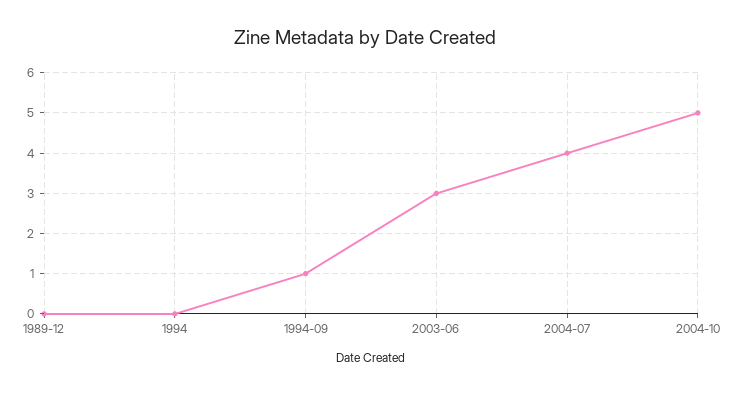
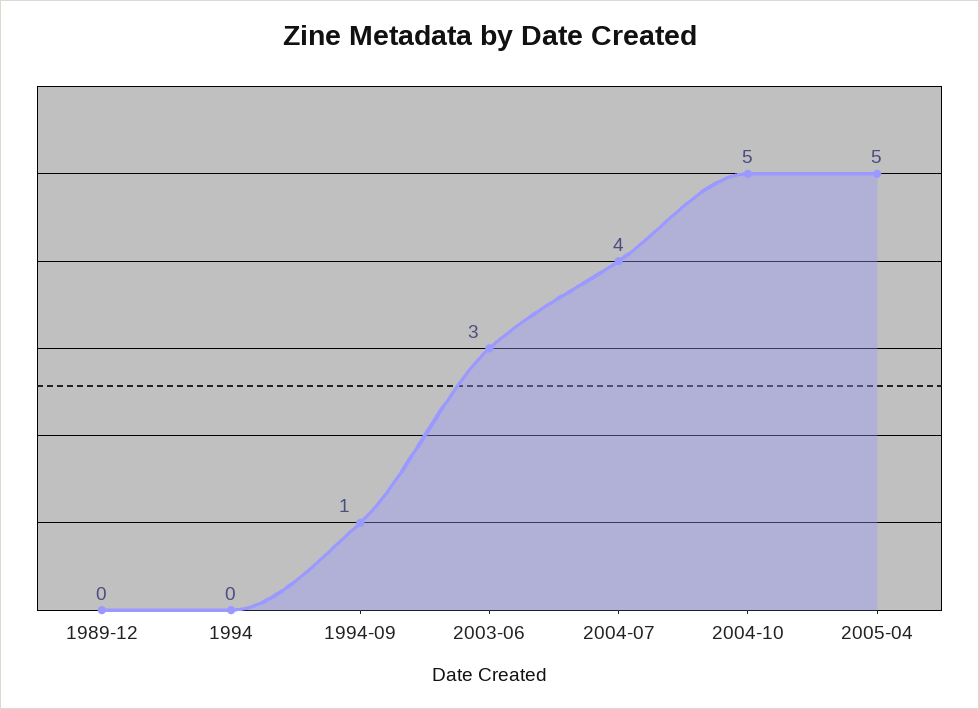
2005-04: none -> 5

